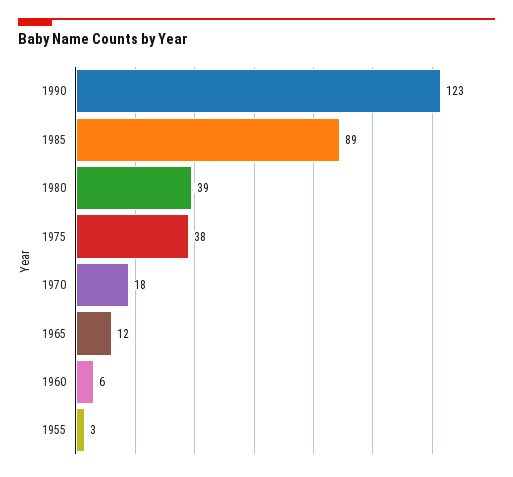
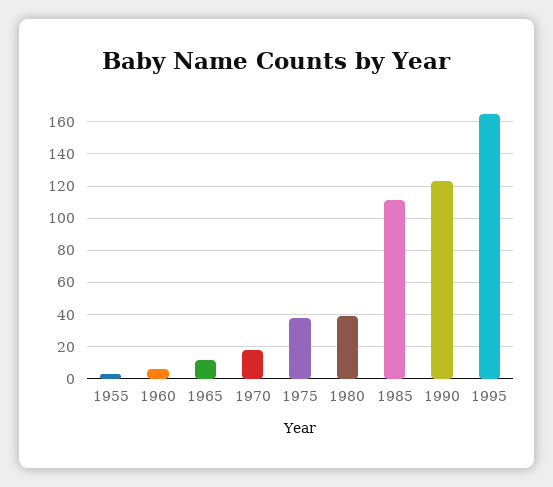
1985: 89 -> 110
1995: none -> 165

